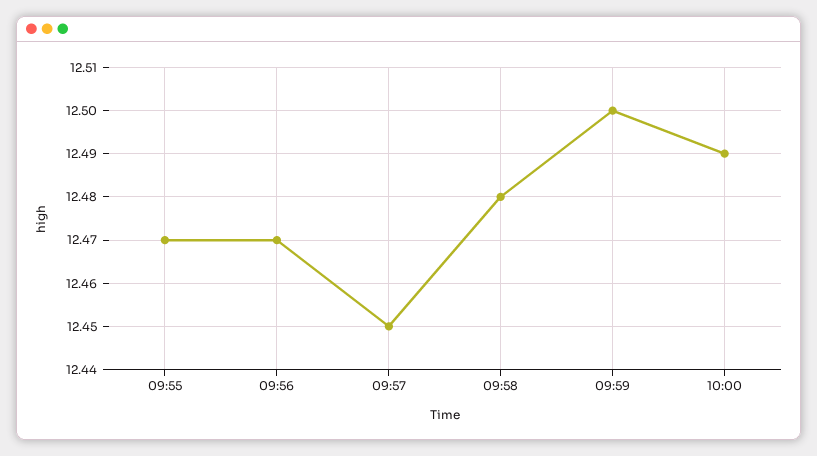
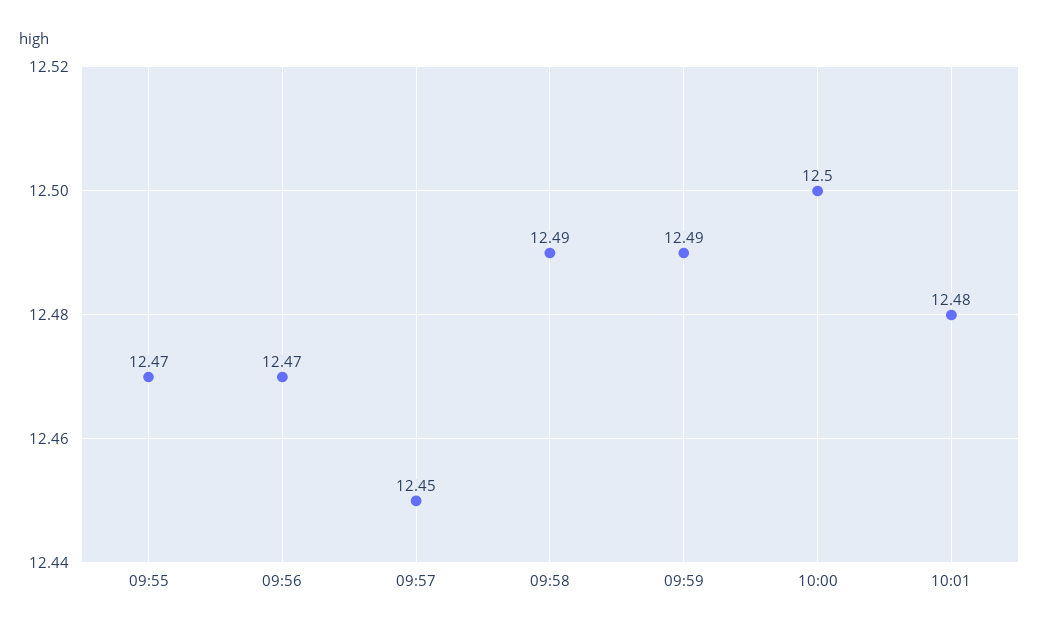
09:58: 12.48 -> 12.49
09:59: 12.5 -> 12.49
10:00: 12.49 -> 12.5
10:01: none -> 12.48

